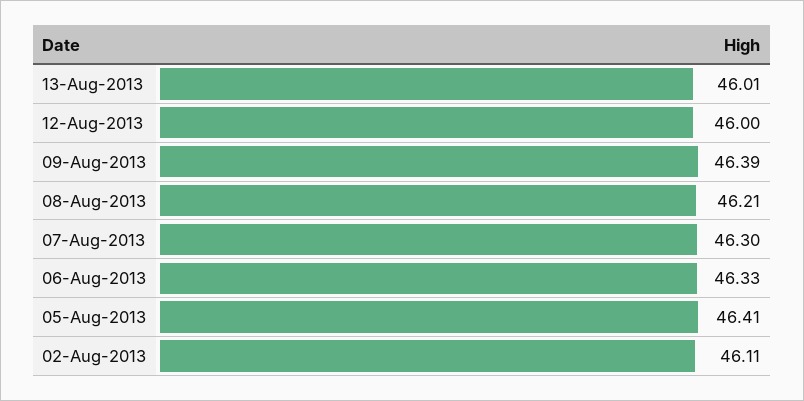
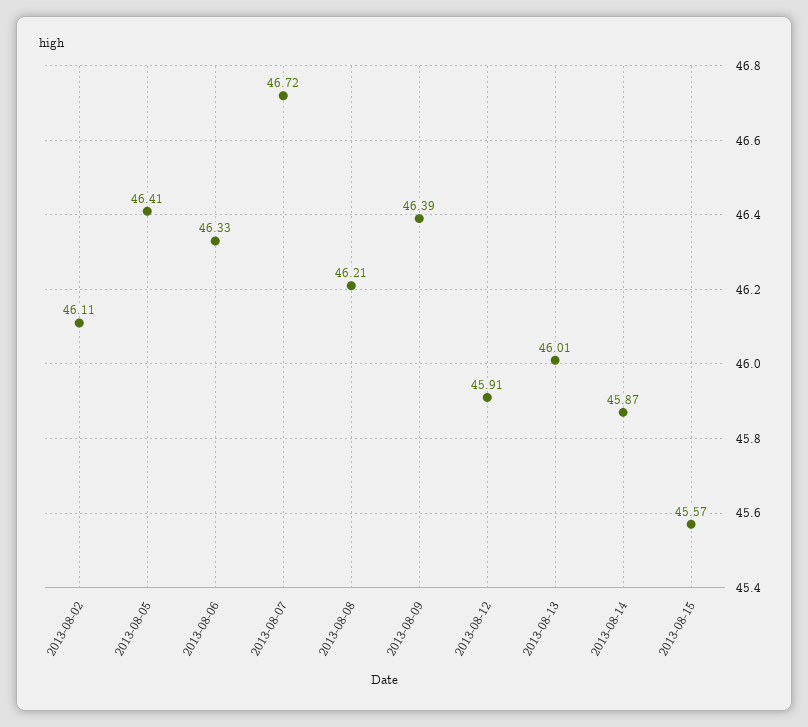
12-Aug-2013: 46 -> 45.91
07-Aug-2013: 46.3 -> 46.72
2013-08-14: none -> 45.87
2013-08-15: none -> 45.57

